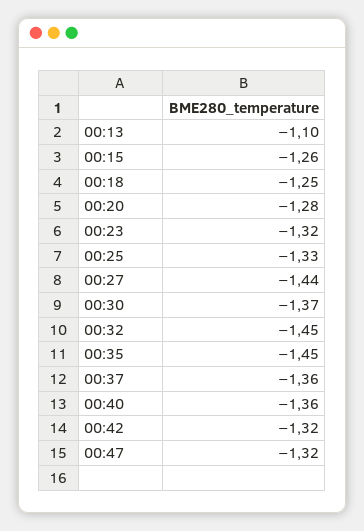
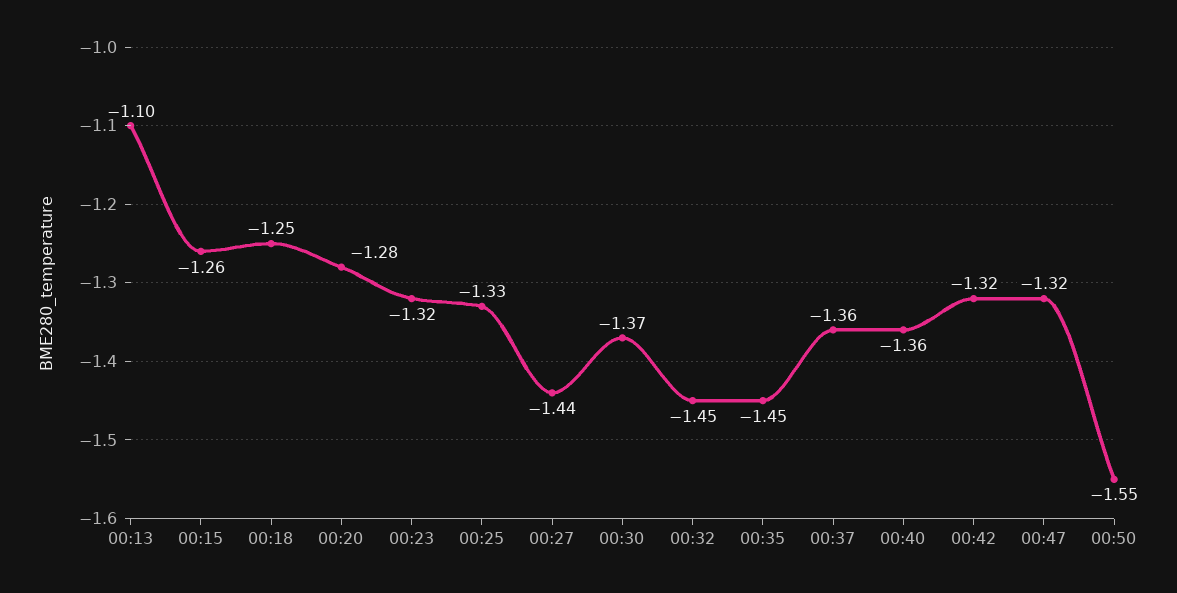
00:50: none -> -1.55

